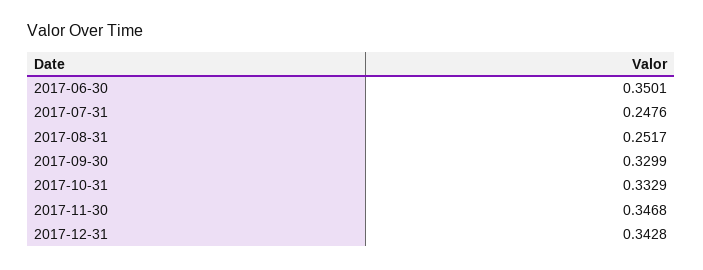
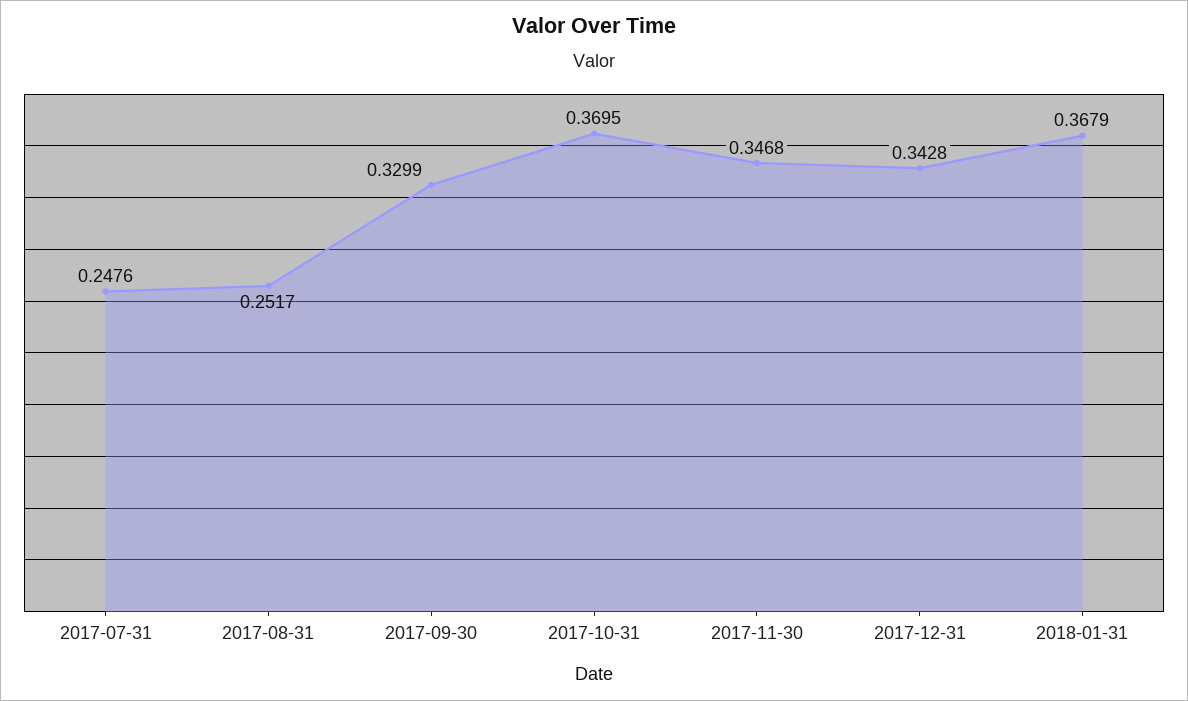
2017-06-30: 0.3501 -> none
2017-10-31: 0.3329 -> 0.3695
2018-01-31: none -> 0.3679

